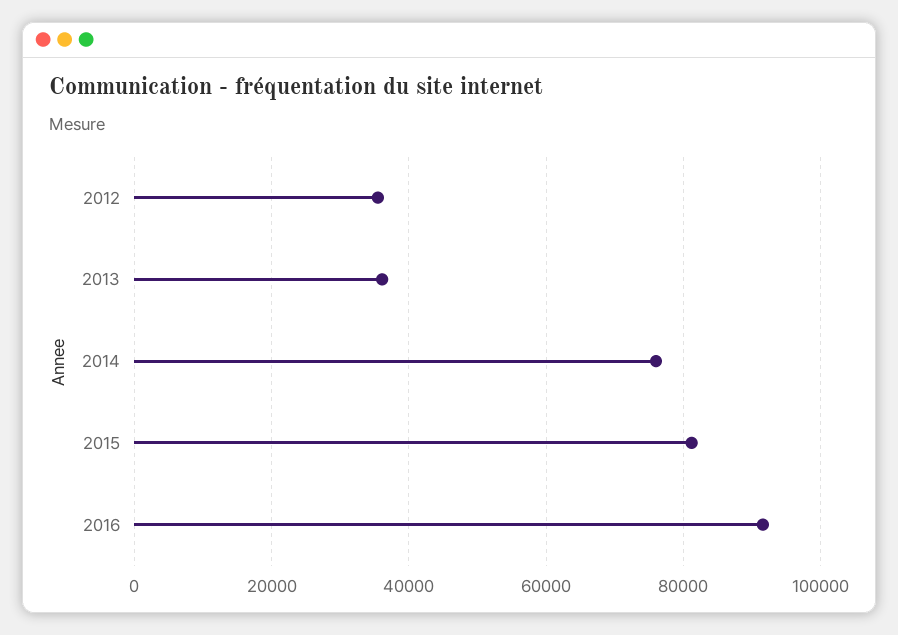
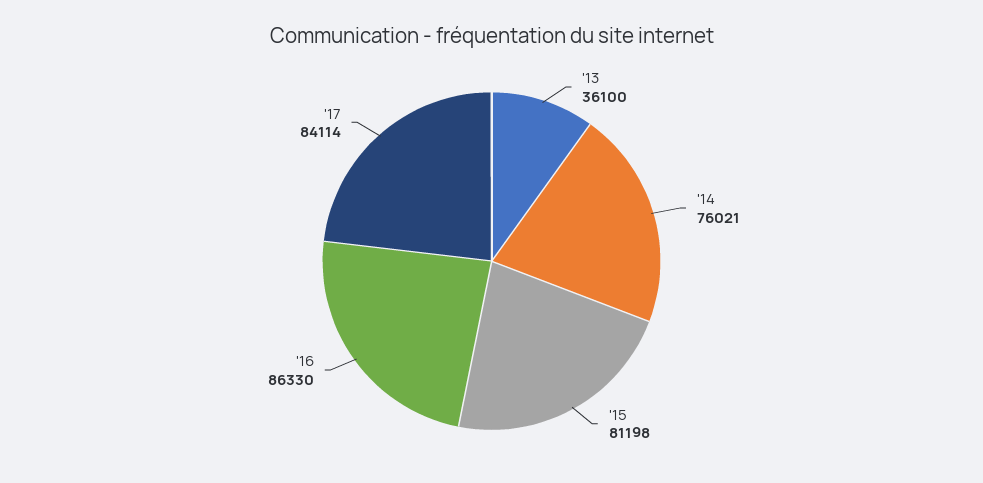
2012: 36000 -> none
2016: 92000 -> 86330
'17: none -> 84114

